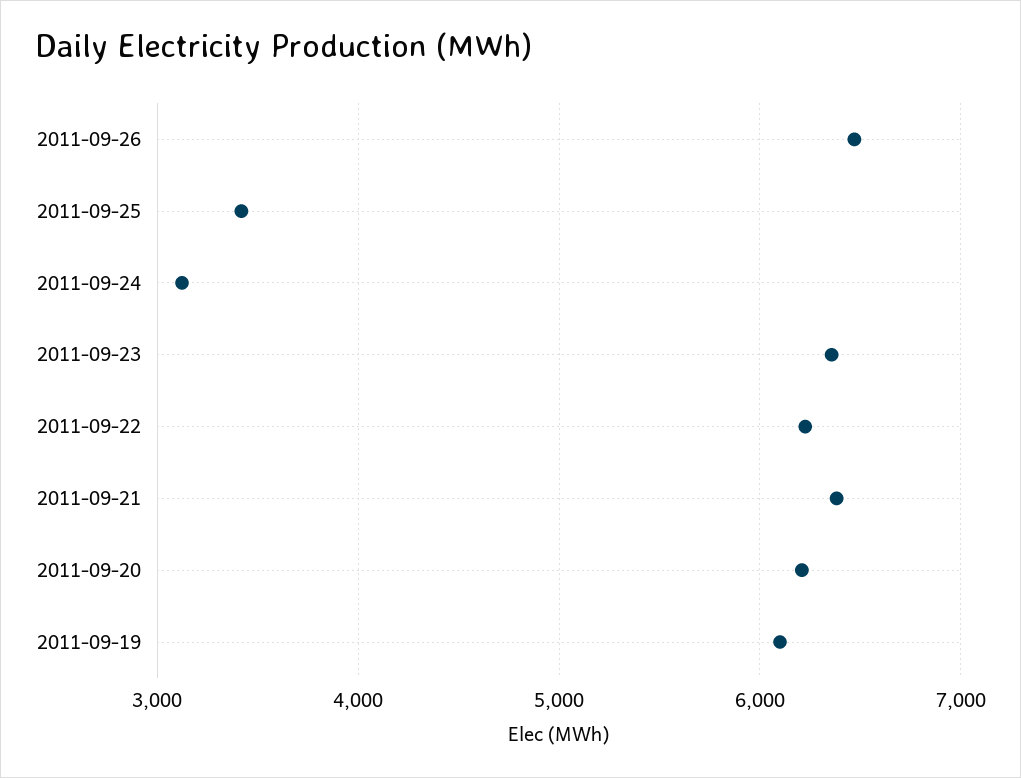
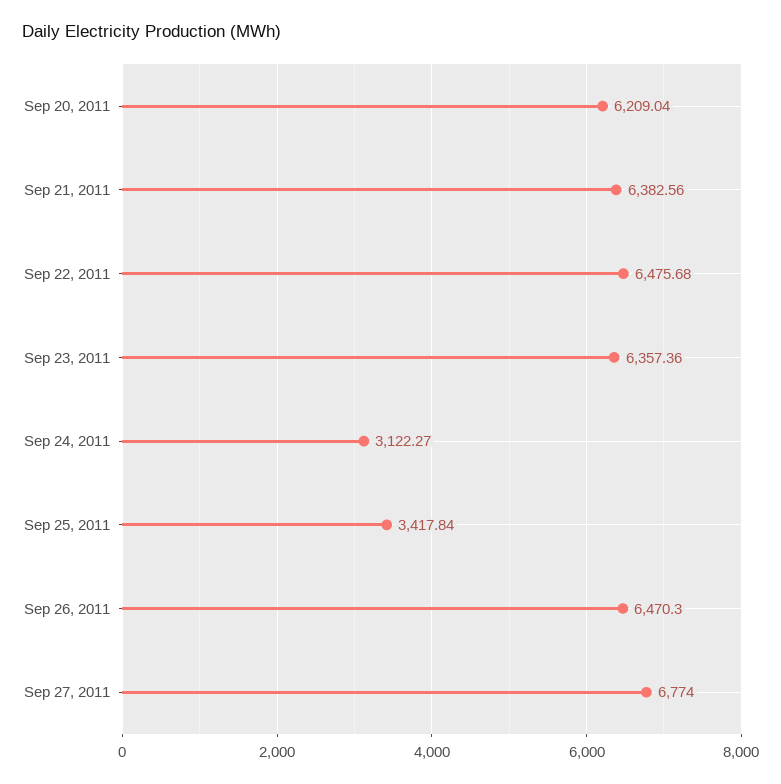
2011-09-22: 6200 -> 6475.68
2011-09-19: 6100 -> none
Sep 27, 2011: none -> 6774

